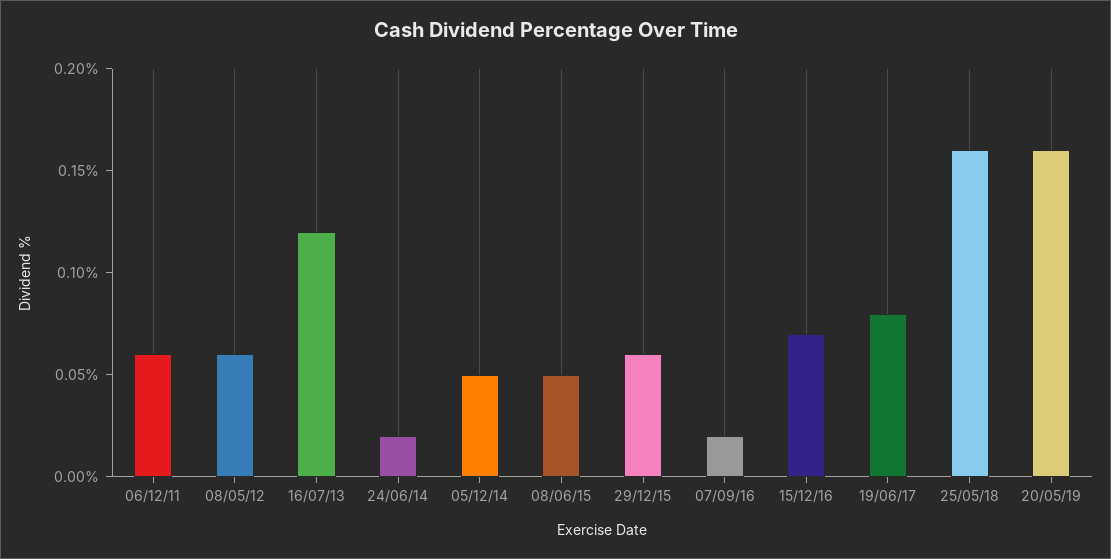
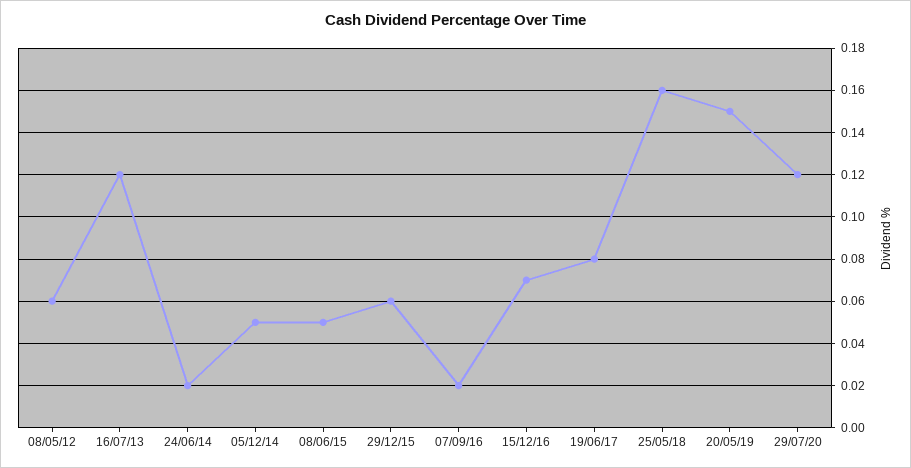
06/12/11: 0.06 -> none
20/05/19: 0.16 -> 0.15
29/07/20: none -> 0.12

